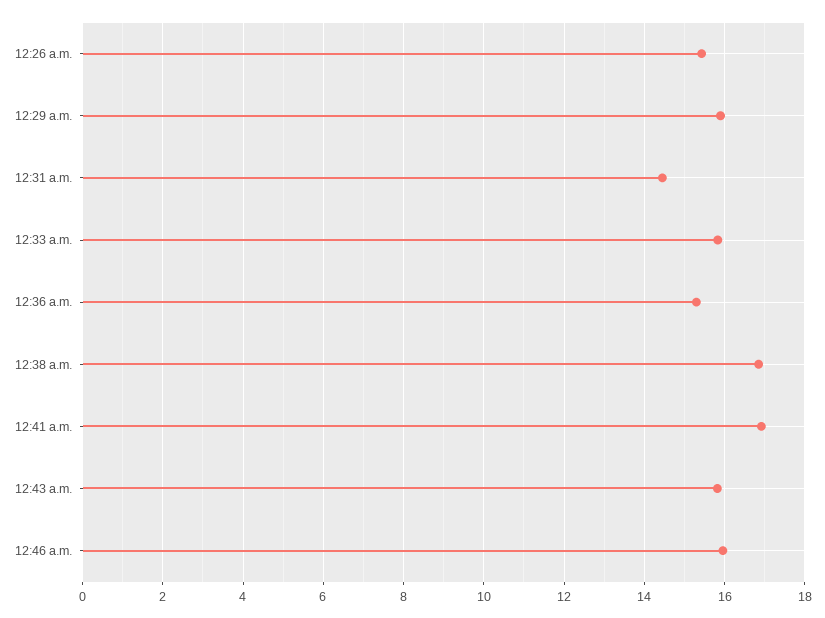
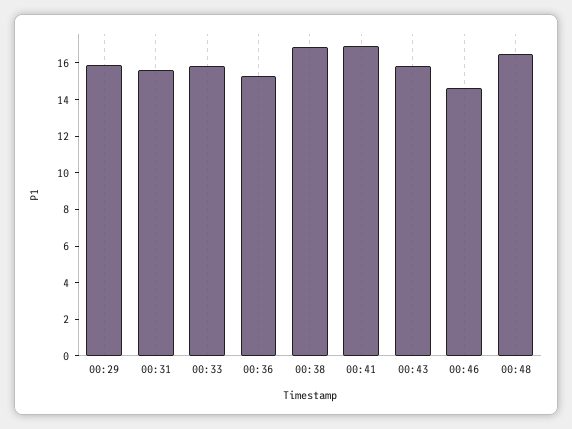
12:26 a.m.: 15.4 -> none
12:31 a.m.: 14.4 -> 15.5
12:46 a.m.: 16 -> 14.5
00:48: none -> 16.5

